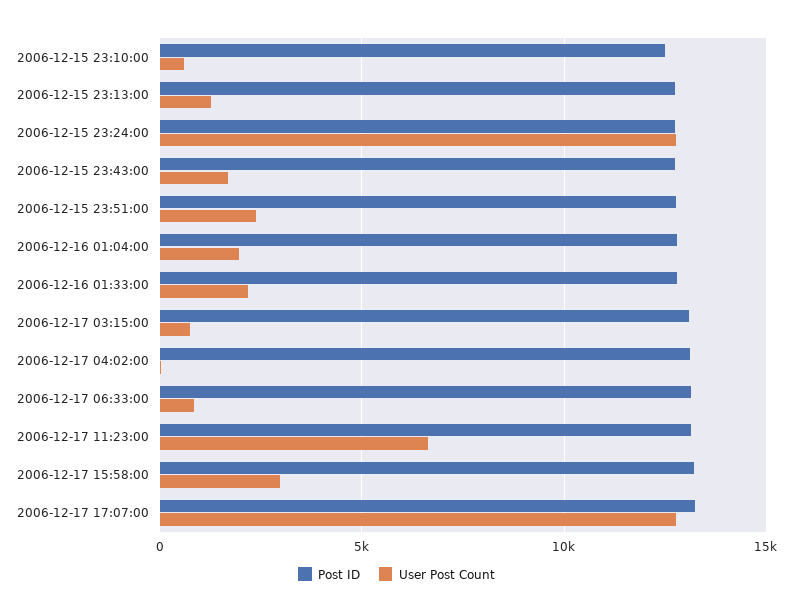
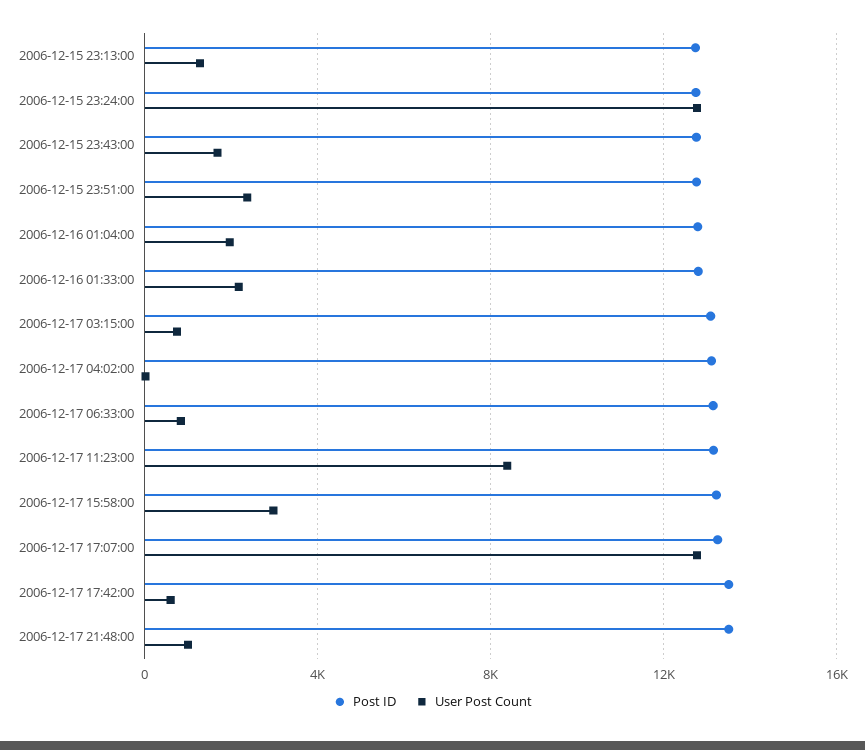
Post ID, 2006-12-15 23:10:00: 12500 -> none
User Post Count, 2006-12-15 23:10:00: 500 -> none
User Post Count, 2006-12-17 11:23:00: 6500 -> 8500
Post ID, 2006-12-17 17:42:00: none -> 13500
User Post Count, 2006-12-17 17:42:00: none -> 500
Post ID, 2006-12-17 21:48:00: none -> 13500
User Post Count, 2006-12-17 21:48:00: none -> 1000

